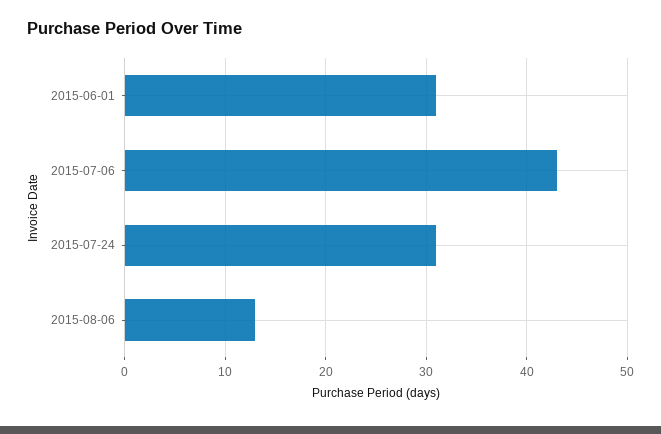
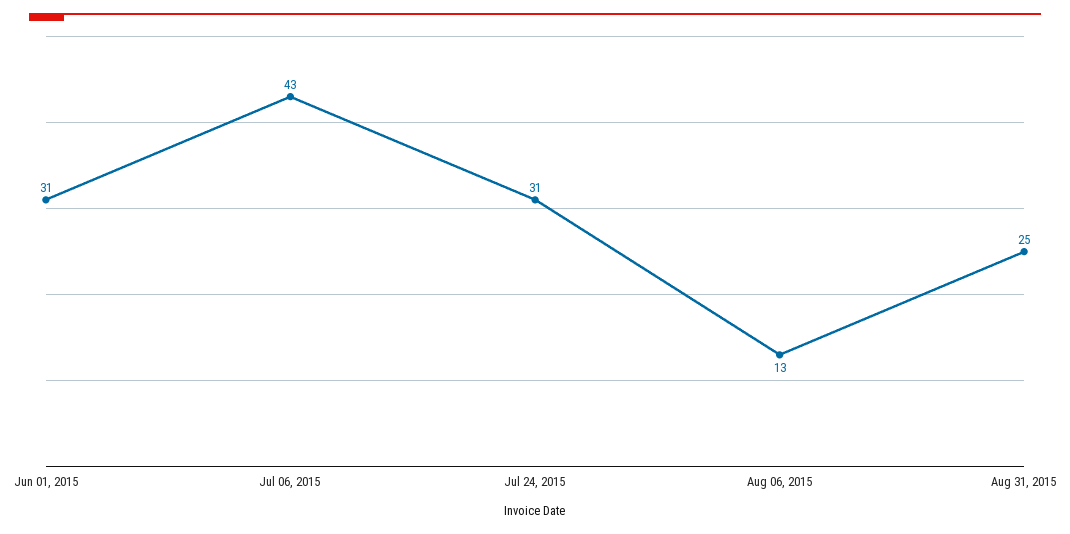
Aug 31, 2015: none -> 25

